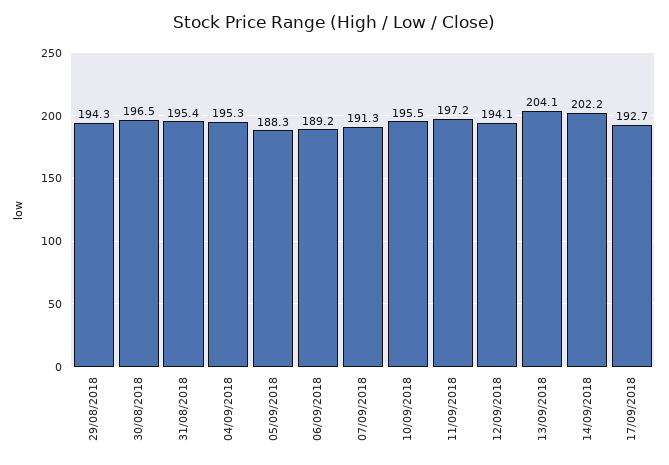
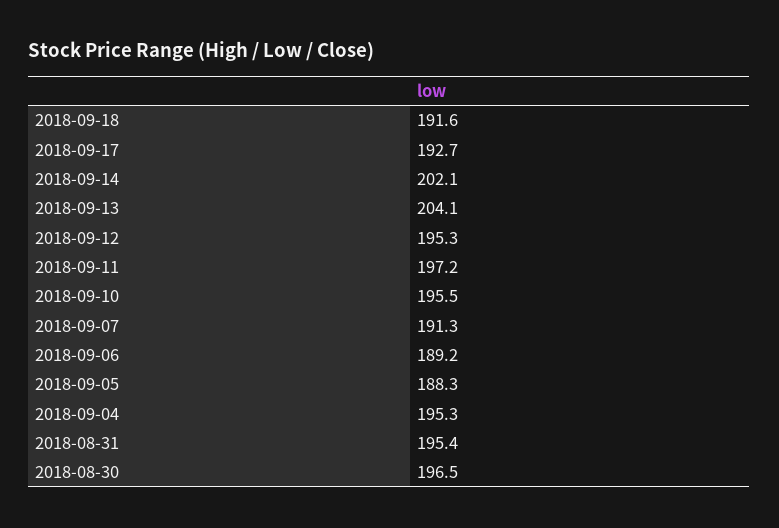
29/08/2018: 194.3 -> none
12/09/2018: 194.1 -> 195.3
14/09/2018: 202.2 -> 202.1
2018-09-18: none -> 191.6

